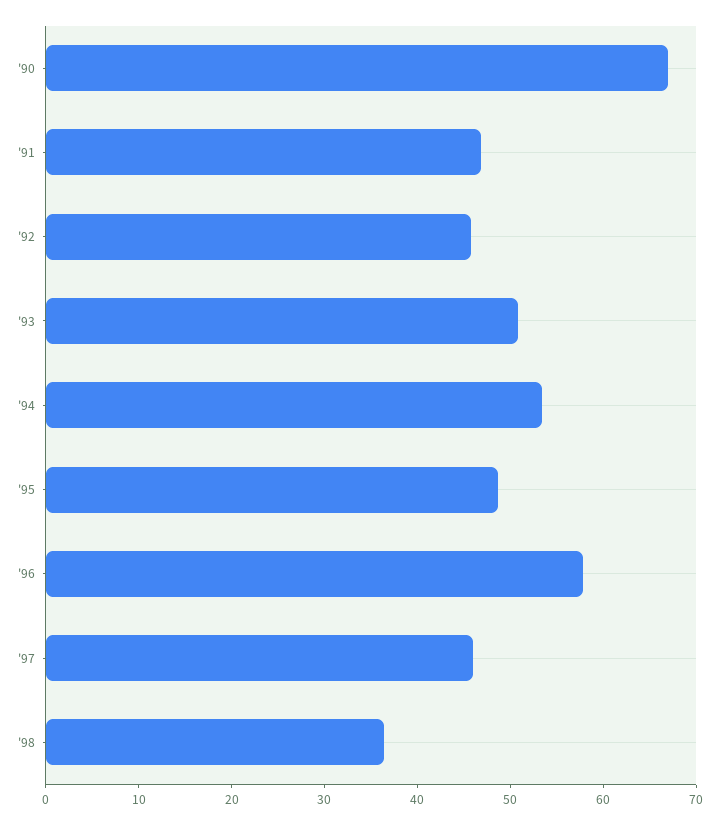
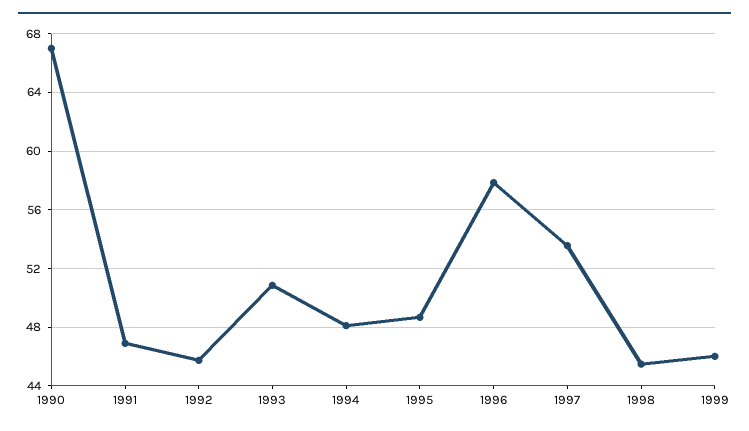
'94: 54 -> 48
'97: 46 -> 53.5
'98: 36 -> 45.5
1999: none -> 46

